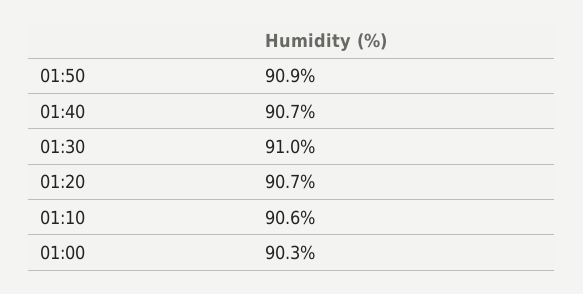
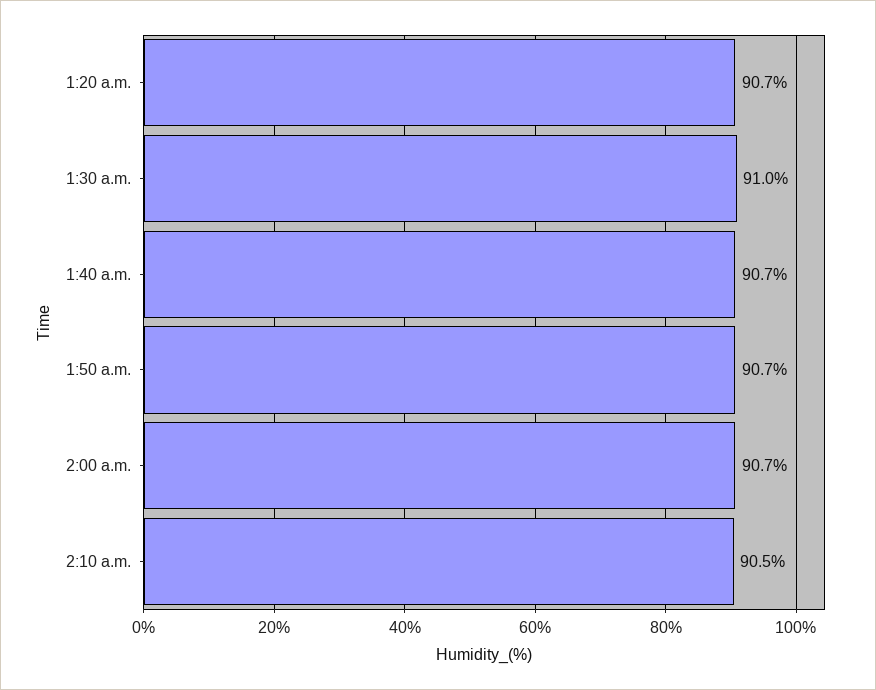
01:50: 90.9 -> 90.7
01:10: 90.6 -> none
01:00: 90.3 -> none
2:00 a.m.: none -> 90.7
2:10 a.m.: none -> 90.5

